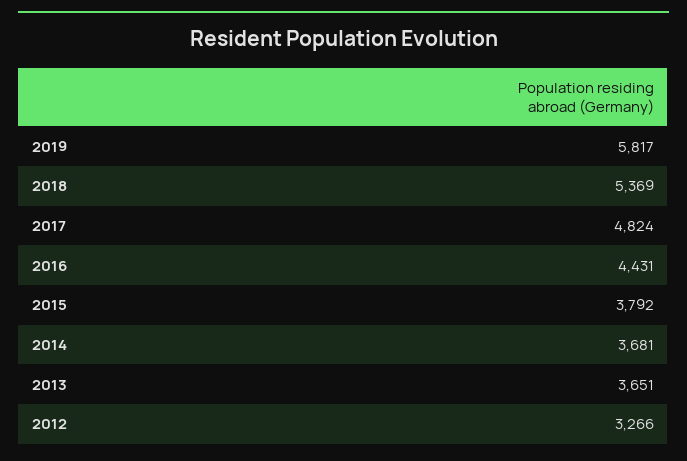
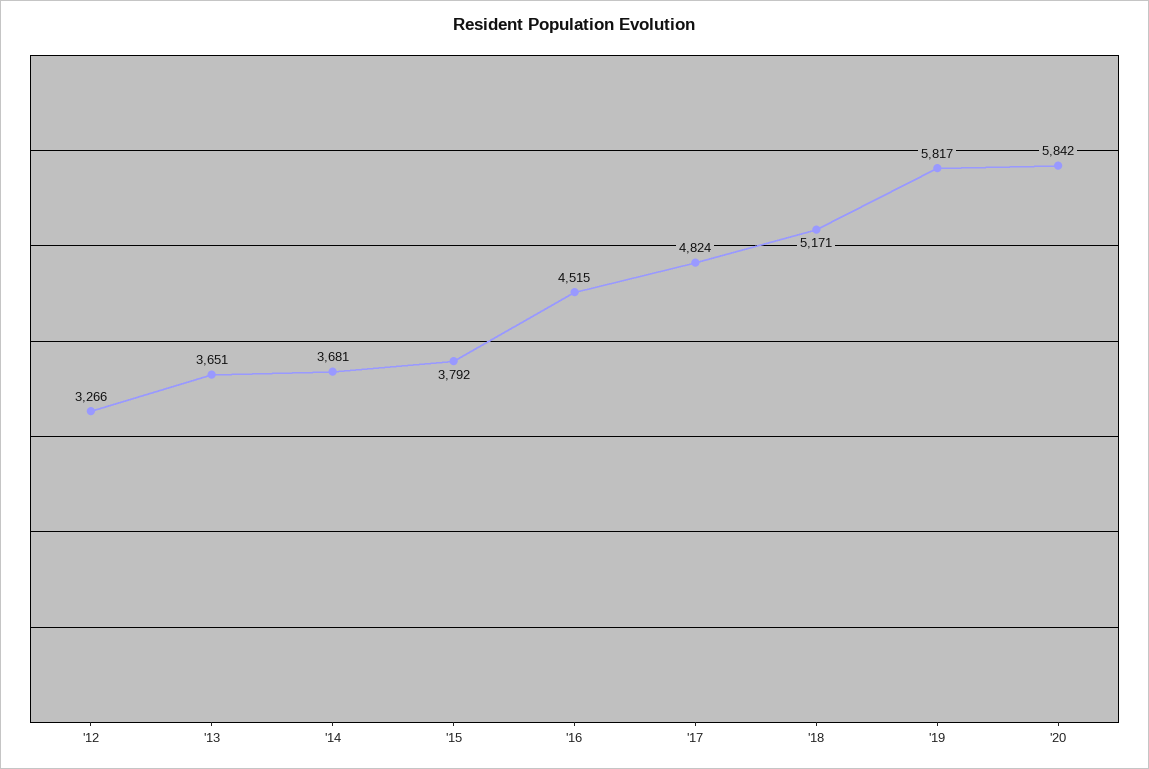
2018: 5369 -> 5171
2016: 4431 -> 4515
'20: none -> 5842

